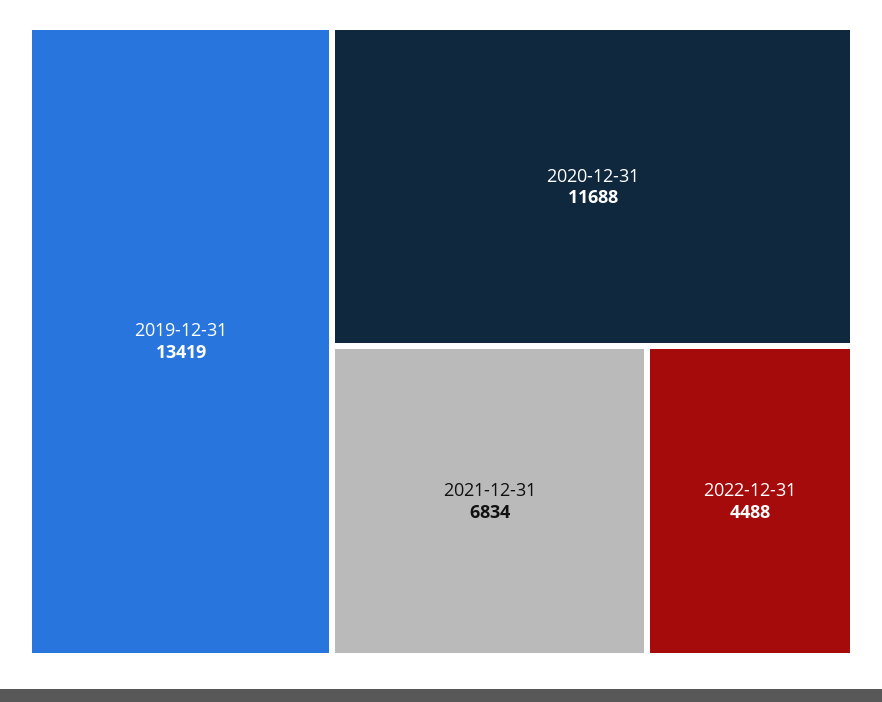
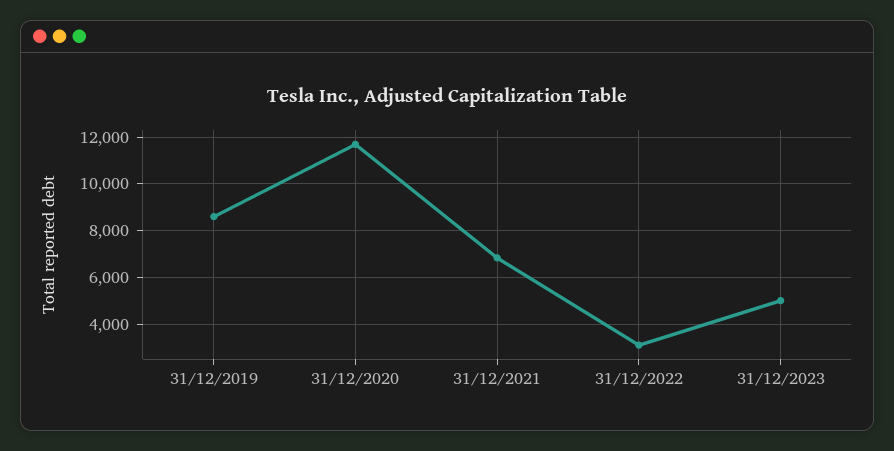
2019-12-31: 13419 -> 8500
2022-12-31: 4488 -> 3000
31/12/2023: none -> 5000

